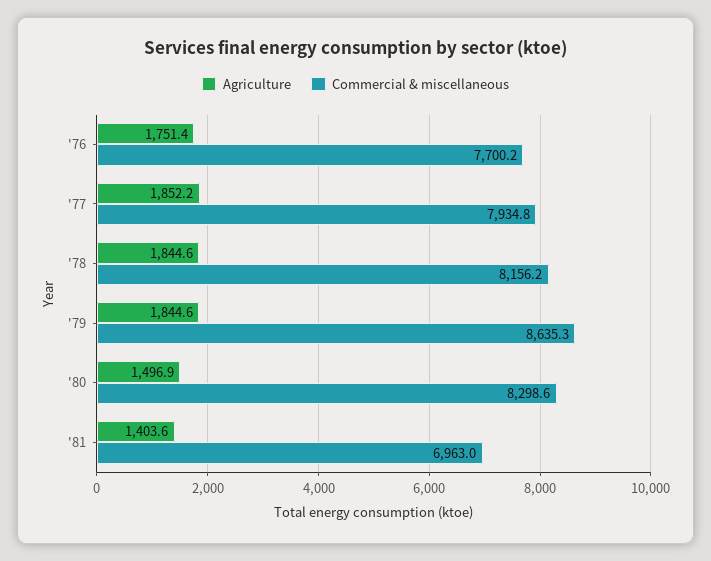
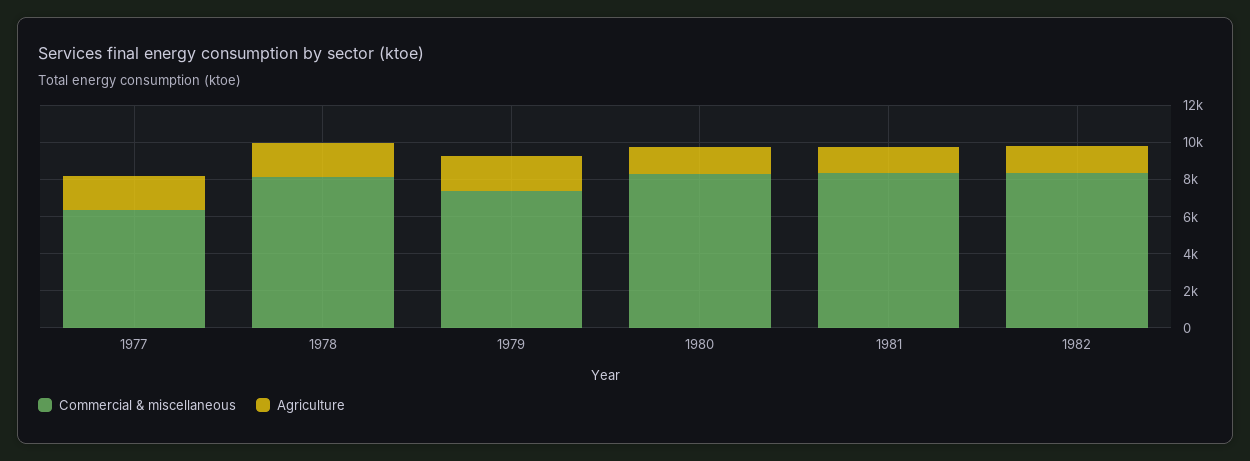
Agriculture, '76: 1751.4 -> none
Commercial & miscellaneous, '76: 7700.2 -> none
Commercial & miscellaneous, '77: 7934.8 -> 6500
Commercial & miscellaneous, '79: 8635.3 -> 7500
Commercial & miscellaneous, '81: 6963 -> 8500
Commercial & miscellaneous, 1982: none -> 8500
Agriculture, 1982: none -> 1500

